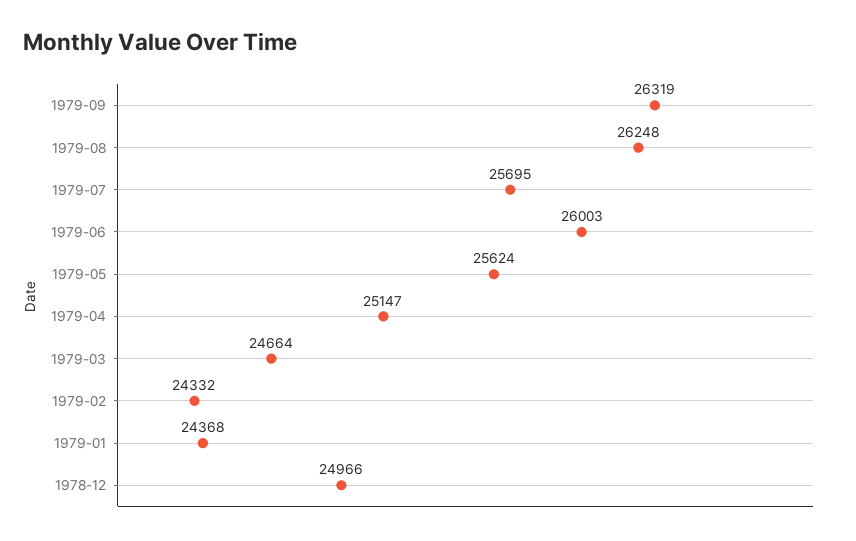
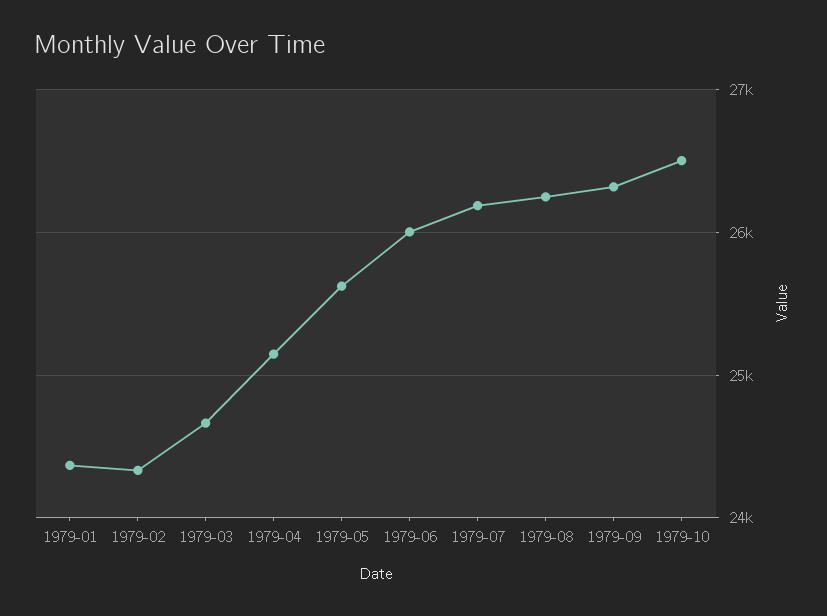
1979-07: 25695 -> 26200
1978-12: 24966 -> none
1979-10: none -> 26500

